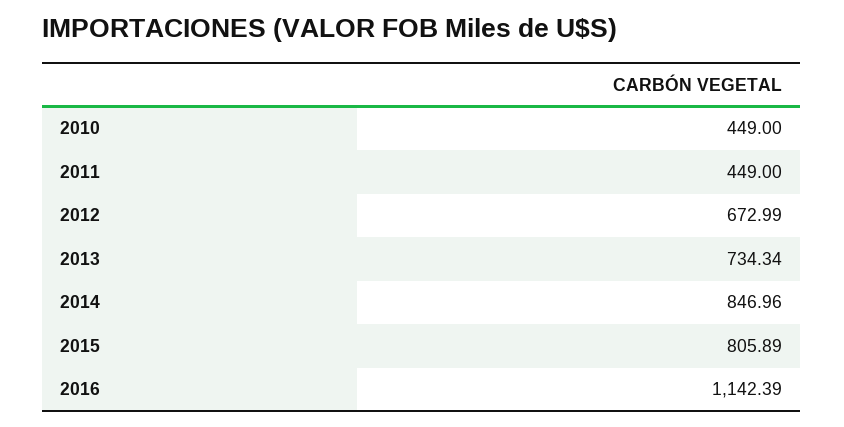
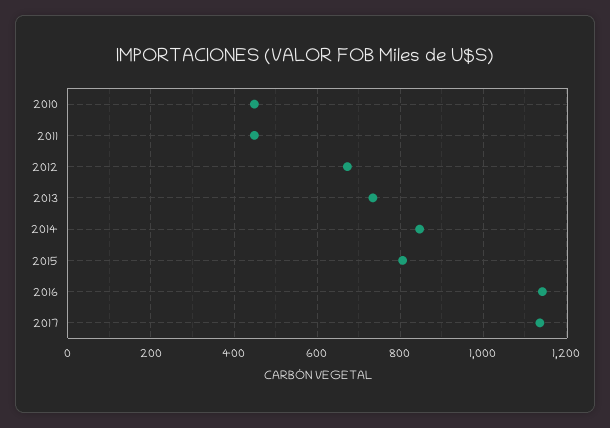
2017: none -> 1140

